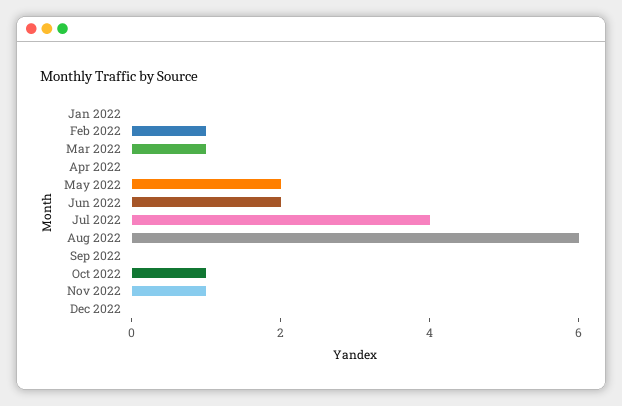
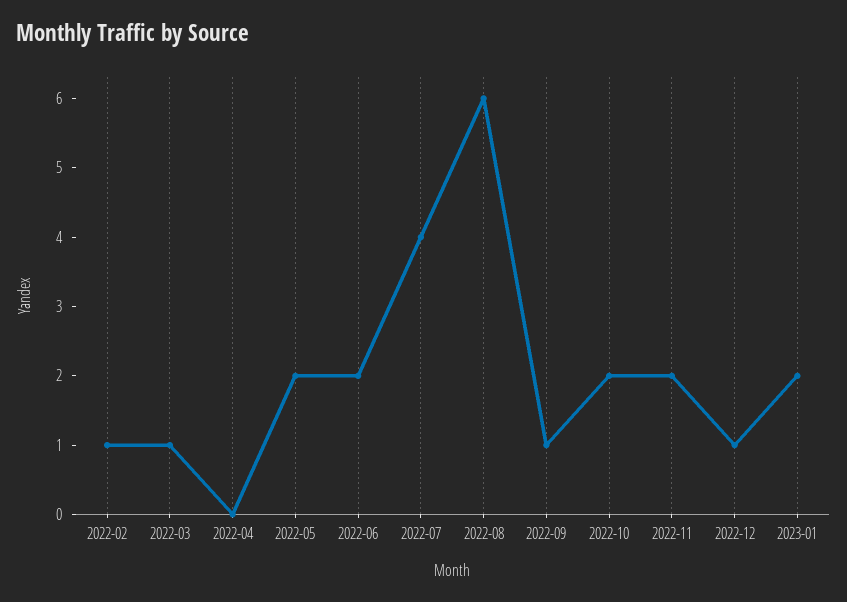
Jan 2022: 0 -> none
Sep 2022: 0 -> 1
Oct 2022: 1 -> 2
Nov 2022: 1 -> 2
Dec 2022: 0 -> 1
2023-01: none -> 2

